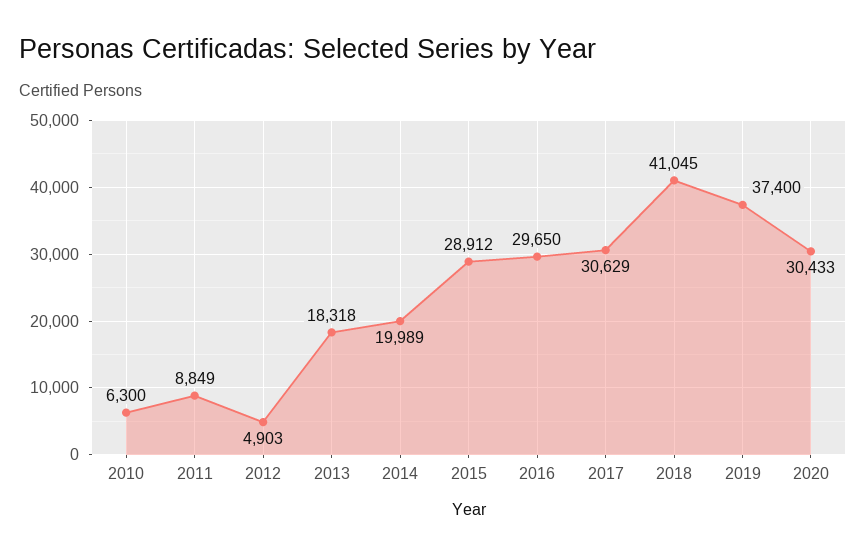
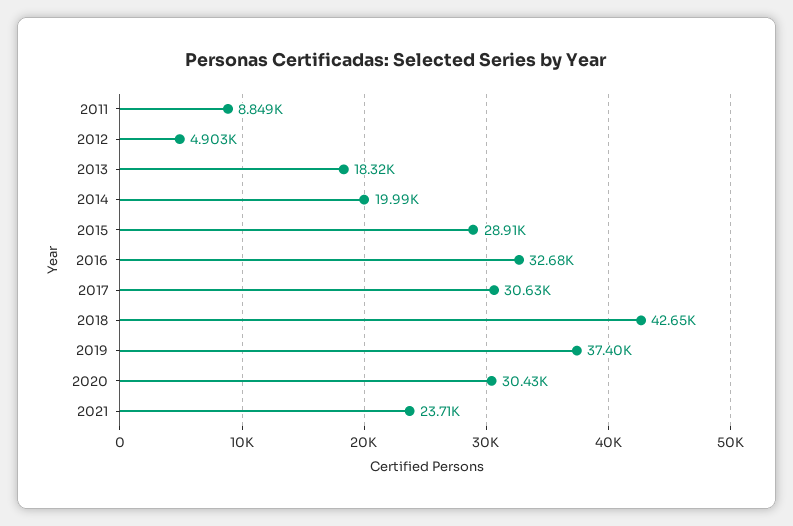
2010: 6300 -> none
2016: 29650 -> 32680
2018: 41045 -> 42650
2021: none -> 23710

